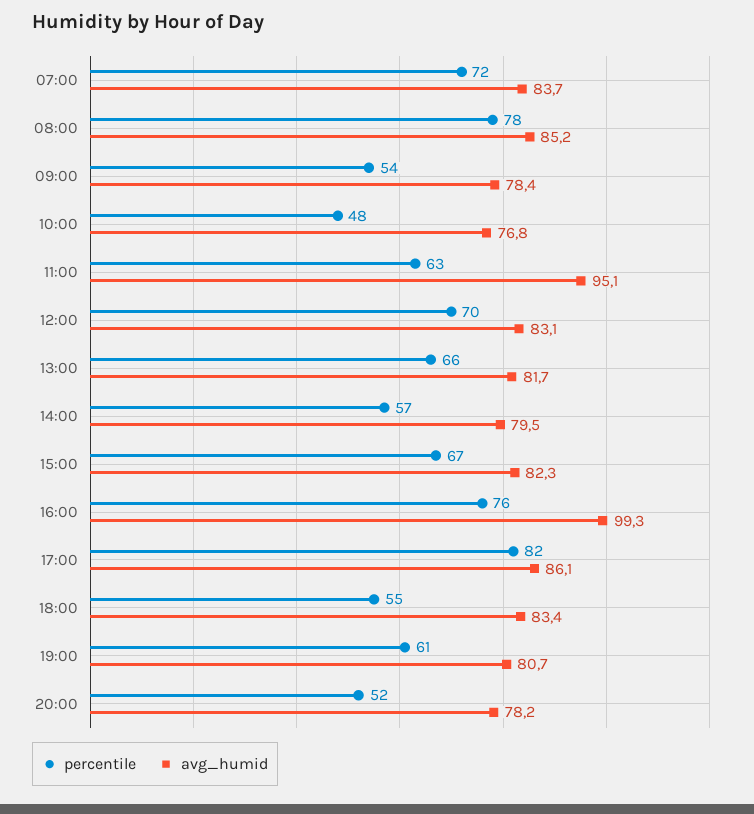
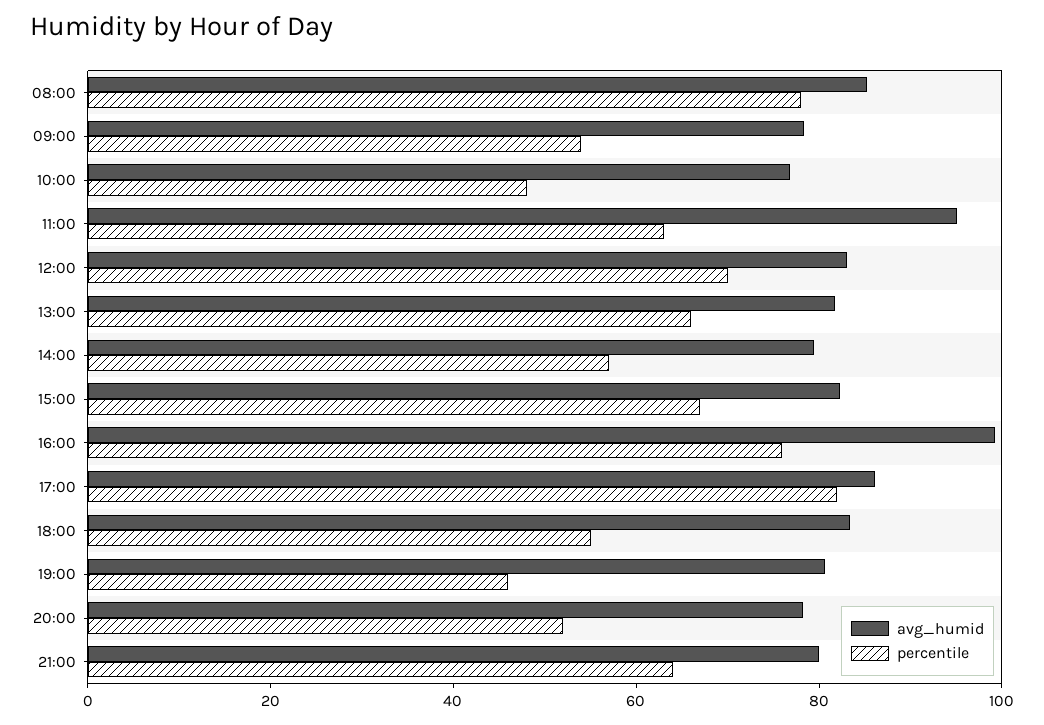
percentile, 07:00: 72 -> none
avg_humid, 07:00: 83.7 -> none
percentile, 19:00: 61 -> 45
avg_humid, 21:00: none -> 80
percentile, 21:00: none -> 65

